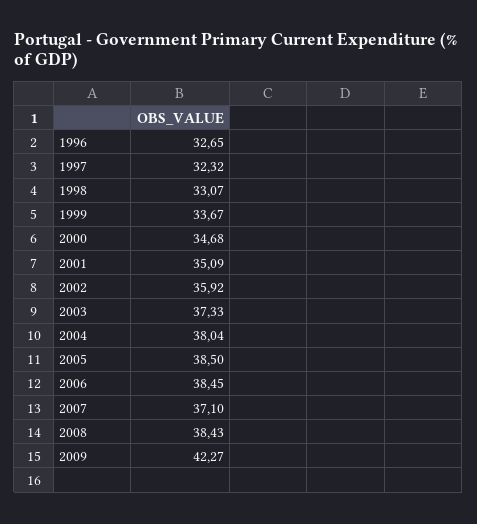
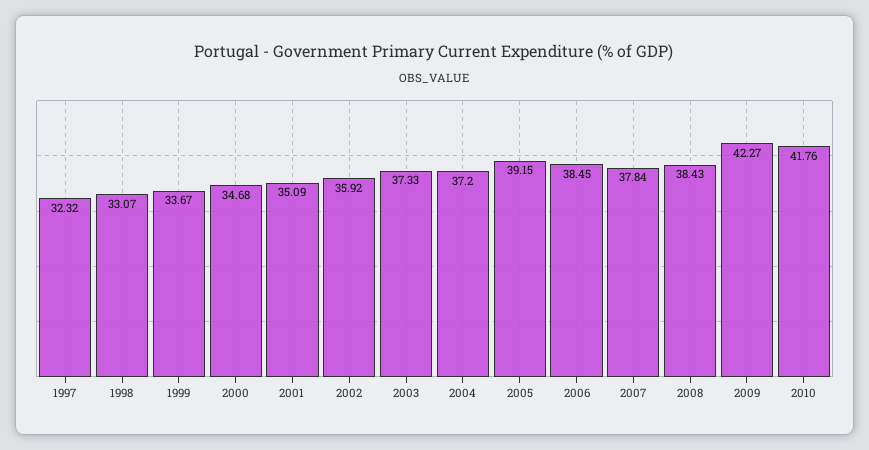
1996: 32.65 -> none
2004: 38.04 -> 37.2
2005: 38.5 -> 39.15
2007: 37.1 -> 37.84
2010: none -> 41.76

